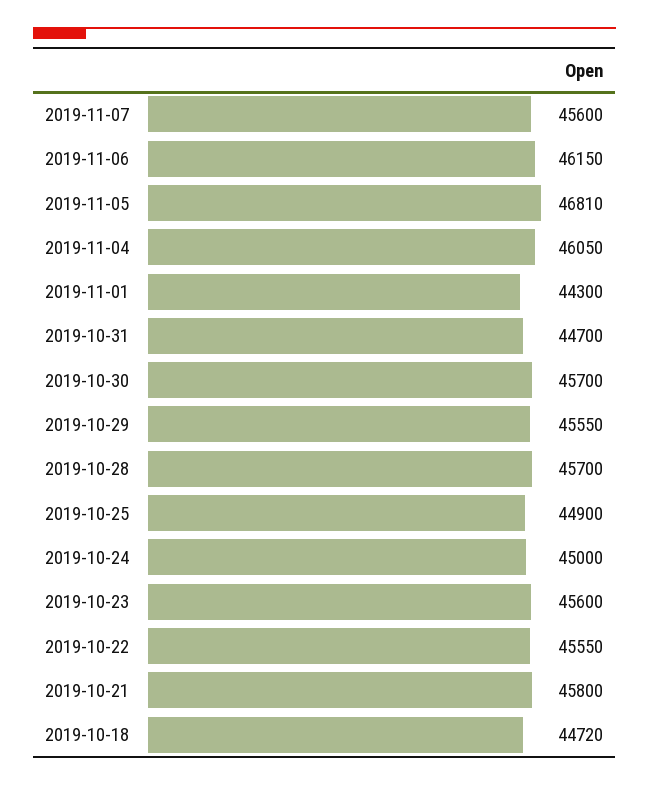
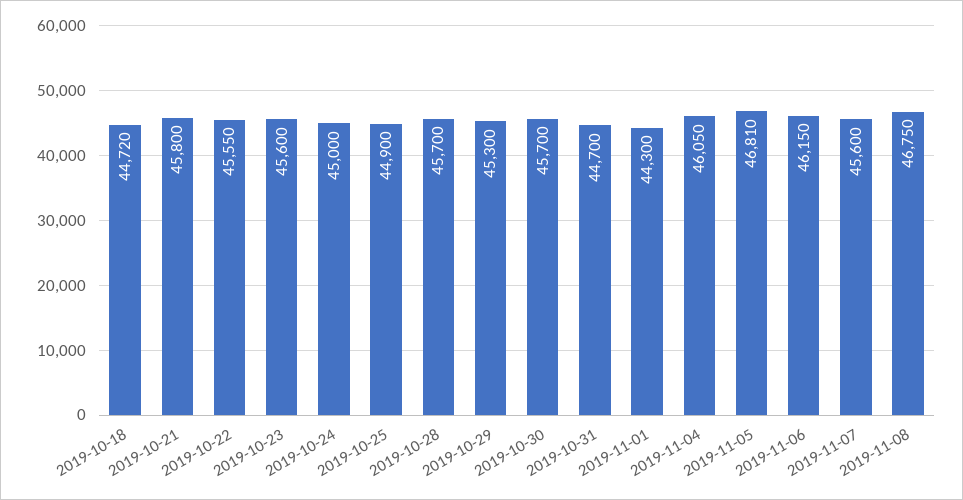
2019-10-29: 45550 -> 45300
2019-11-08: none -> 46750

